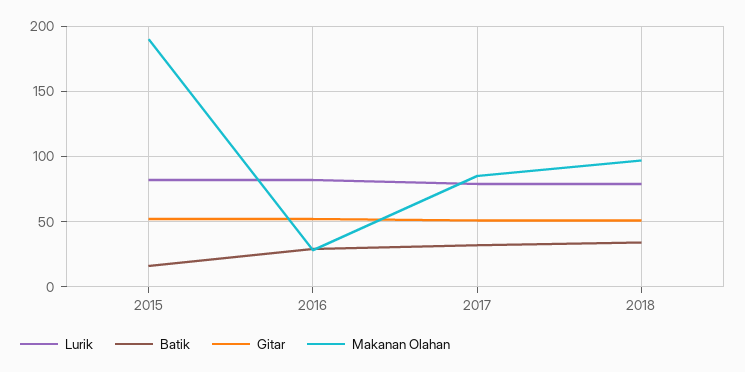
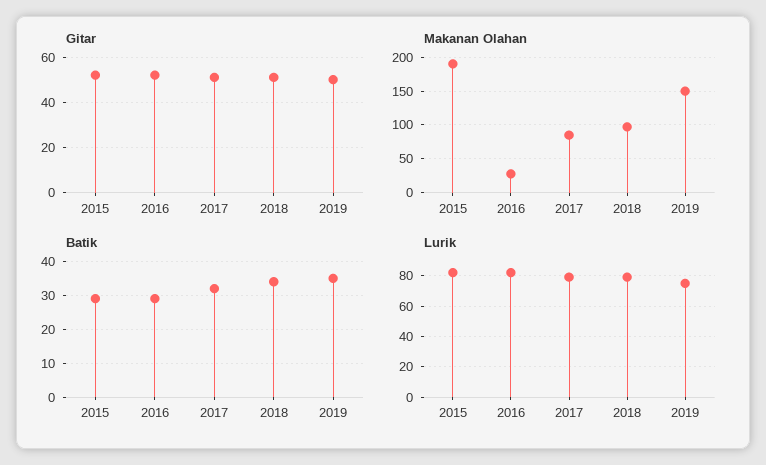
Batik, 2015: 15 -> 30
Gitar, 2019: none -> 50
Makanan Olahan, 2019: none -> 150
Batik, 2019: none -> 35
Lurik, 2019: none -> 75

